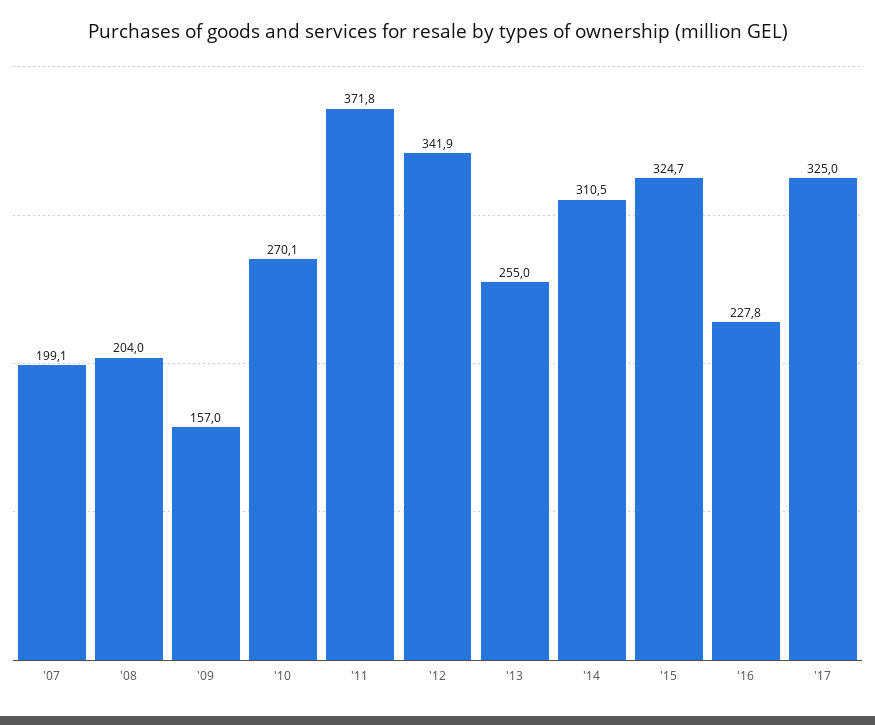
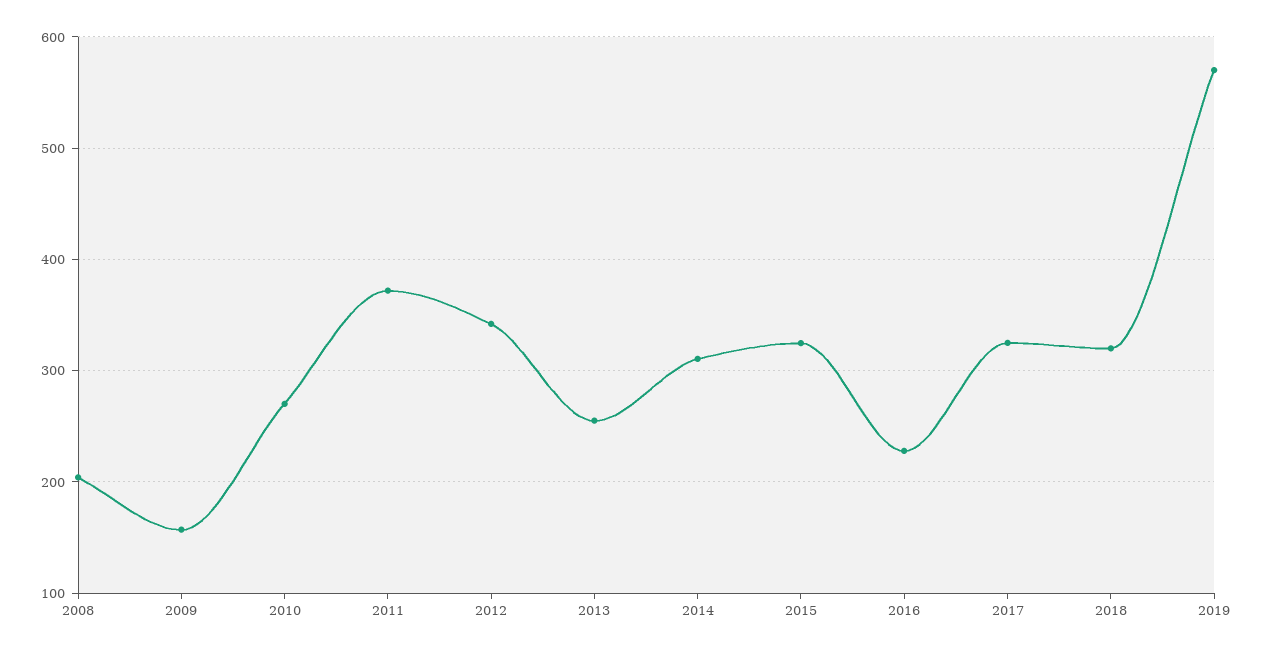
'07: 199.1 -> none
2018: none -> 320
2019: none -> 570

